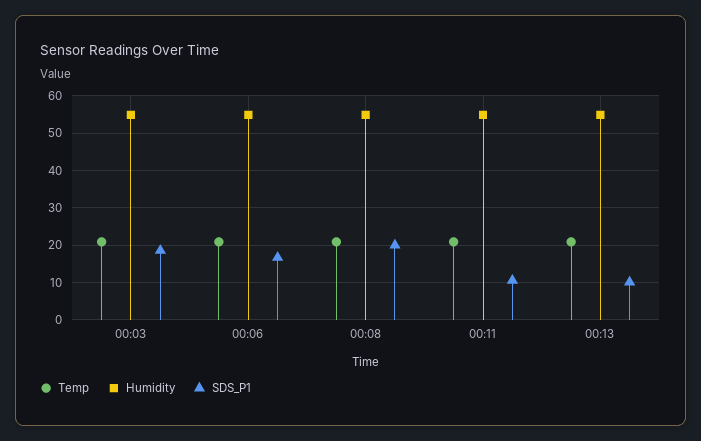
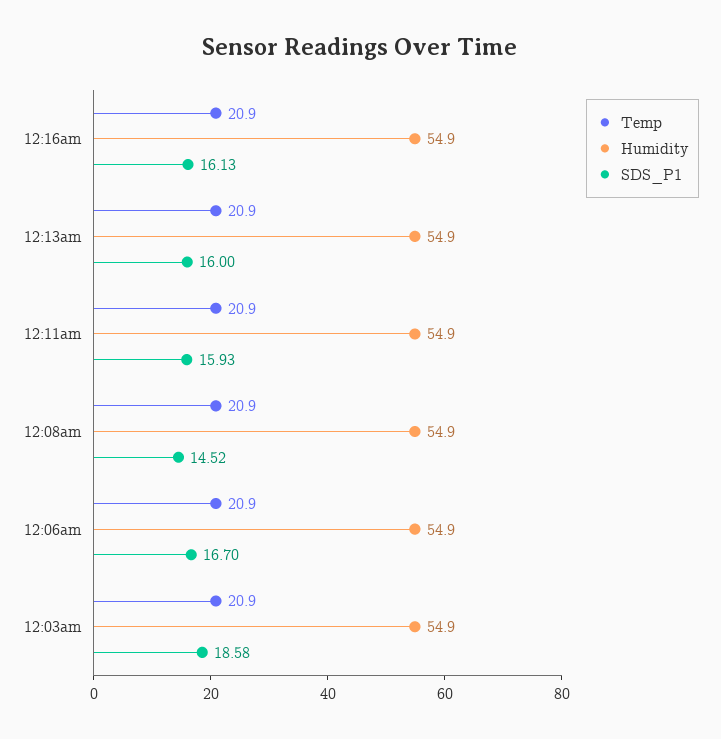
SDS_P1, 00:08: 20 -> 14.52
SDS_P1, 00:11: 10 -> 15.93
SDS_P1, 00:13: 10 -> 16
Temp, 12:16am: none -> 20.9
Humidity, 12:16am: none -> 54.9
SDS_P1, 12:16am: none -> 16.13

